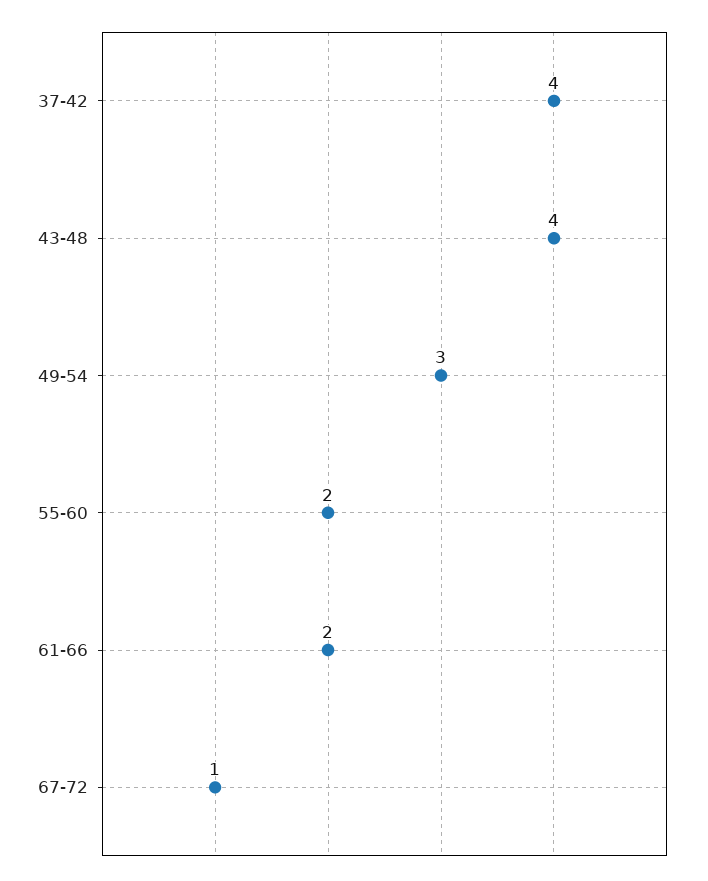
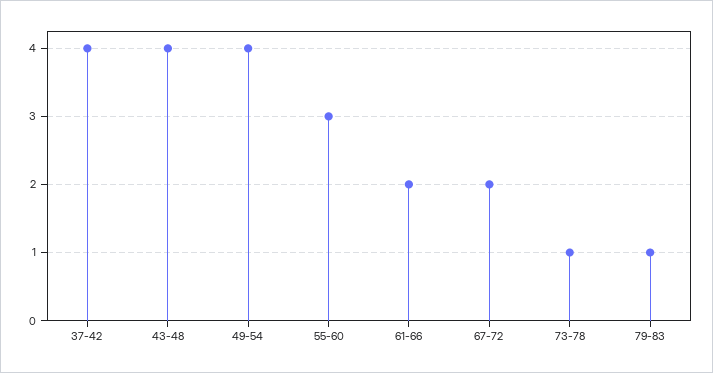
49-54: 3 -> 4
55-60: 2 -> 3
67-72: 1 -> 2
73-78: none -> 1
79-83: none -> 1

